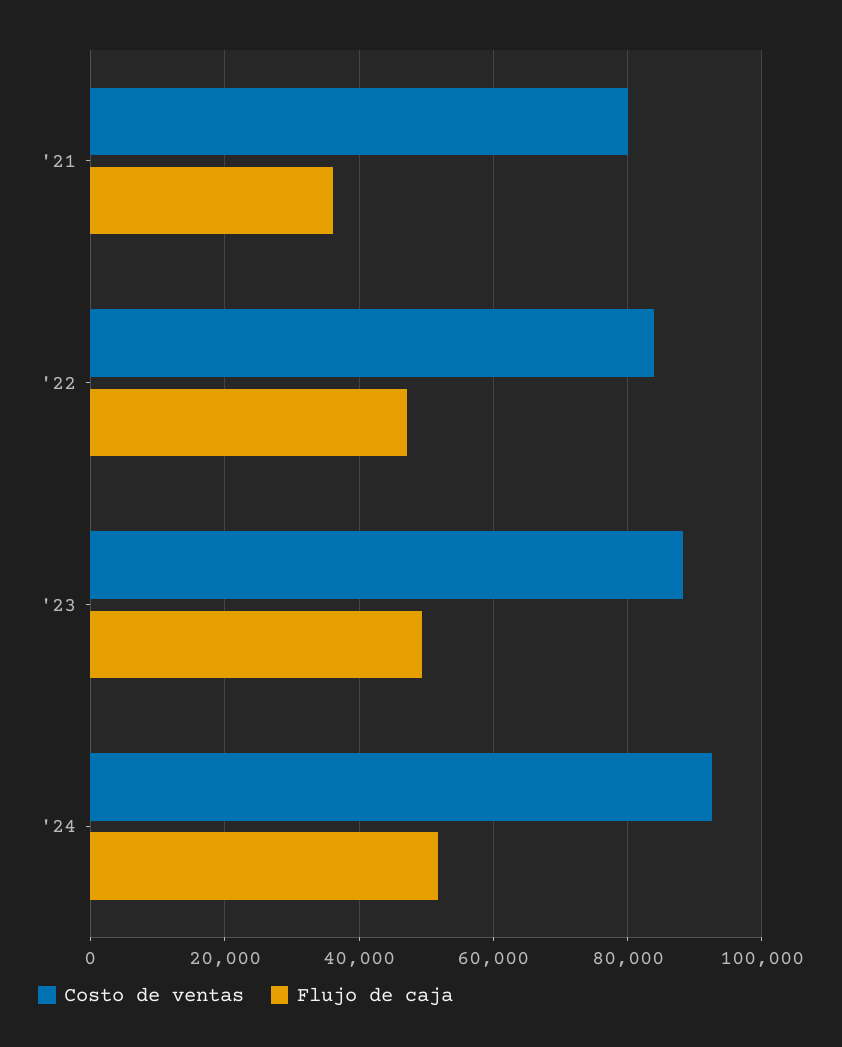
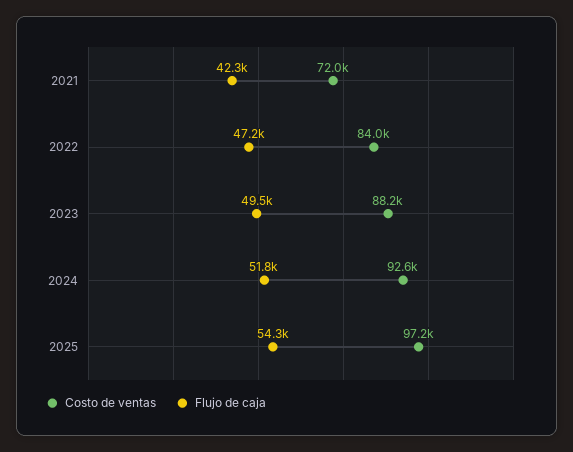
Costo de ventas, '21: 80000 -> 72000
Flujo de caja, '21: 36000 -> 42300
Costo de ventas, 2025: none -> 97200
Flujo de caja, 2025: none -> 54300

